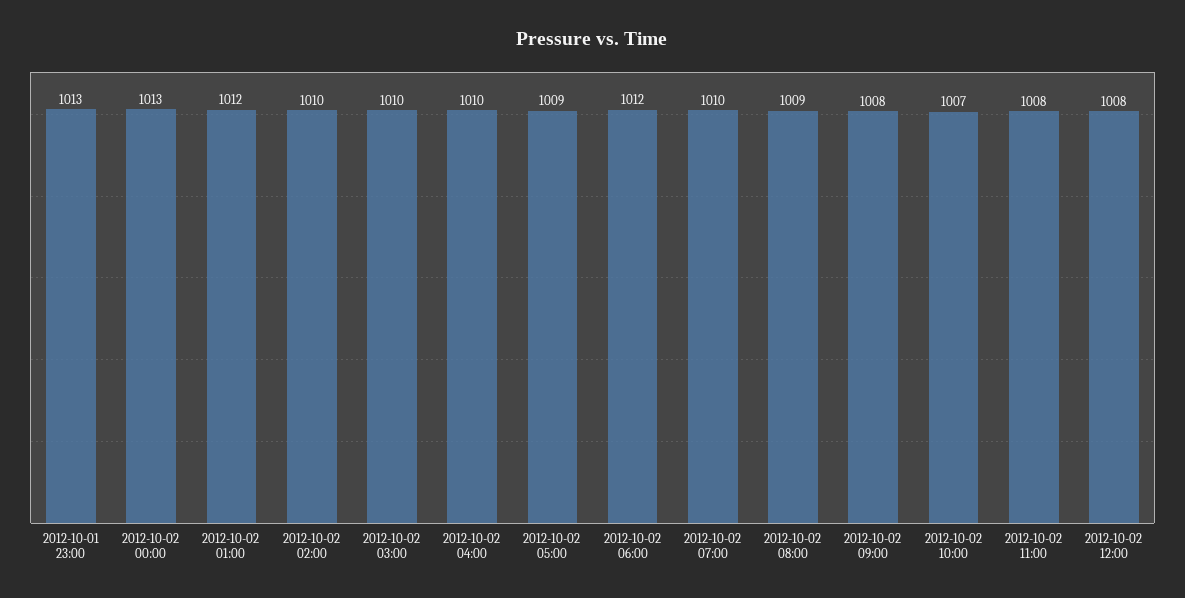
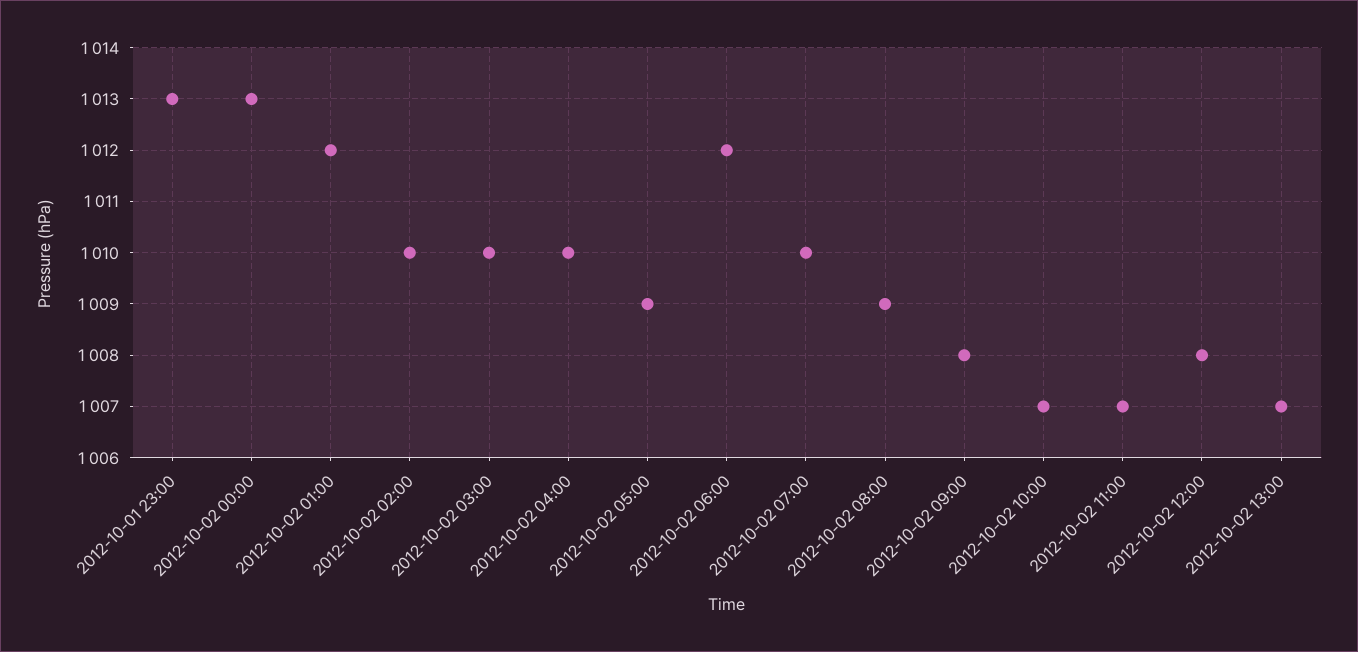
2012-10-02 11:00: 1008 -> 1007
2012-10-02 13:00: none -> 1007

